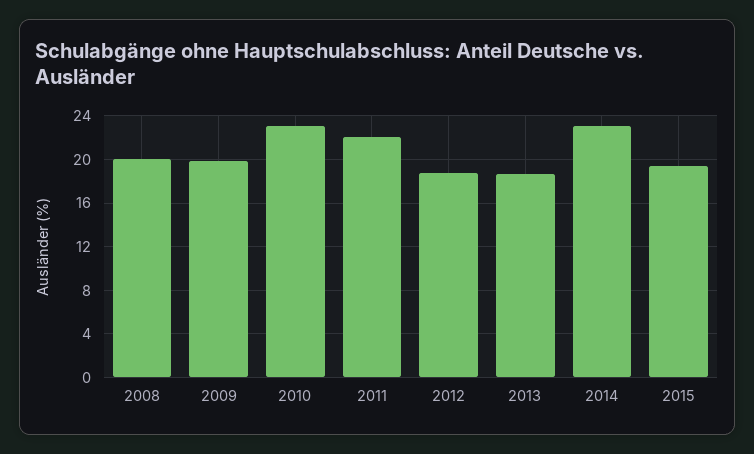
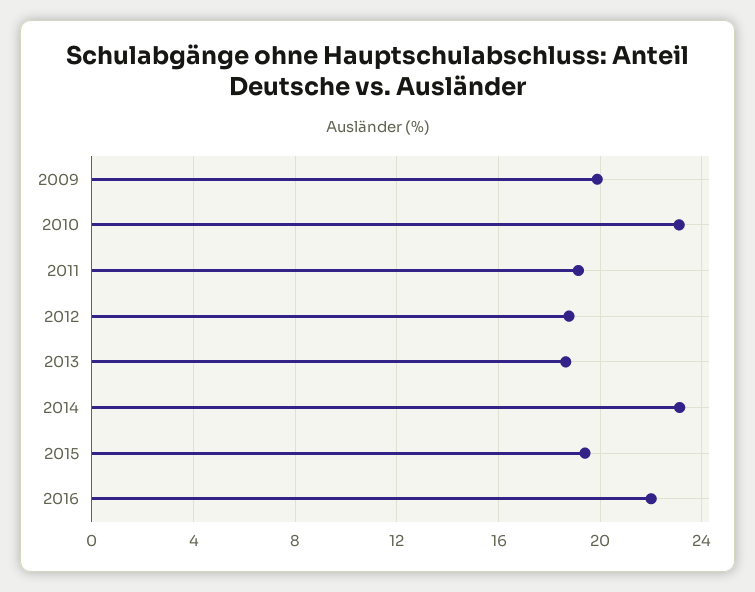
2008: 20 -> none
2011: 22 -> 19
2016: none -> 22

